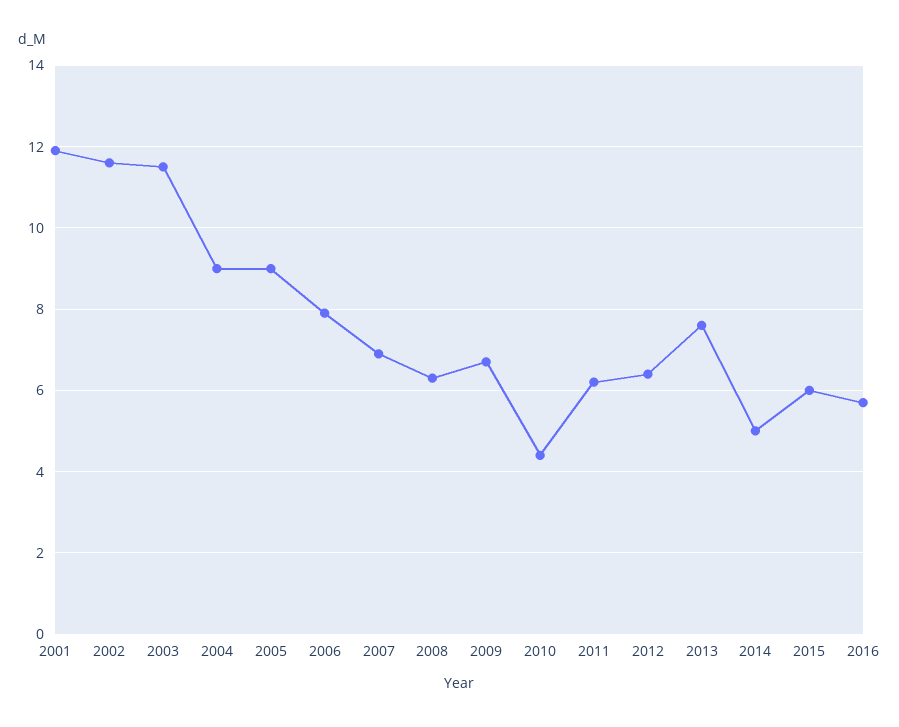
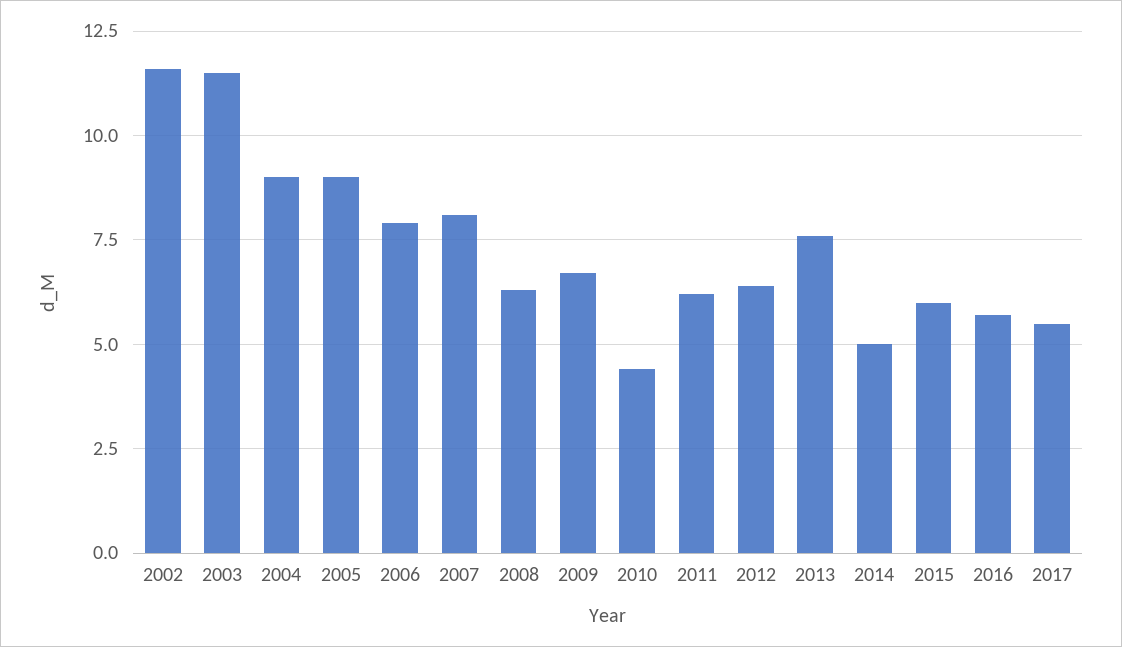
2001: 12 -> none
2007: 7 -> 8
2017: none -> 5.5

